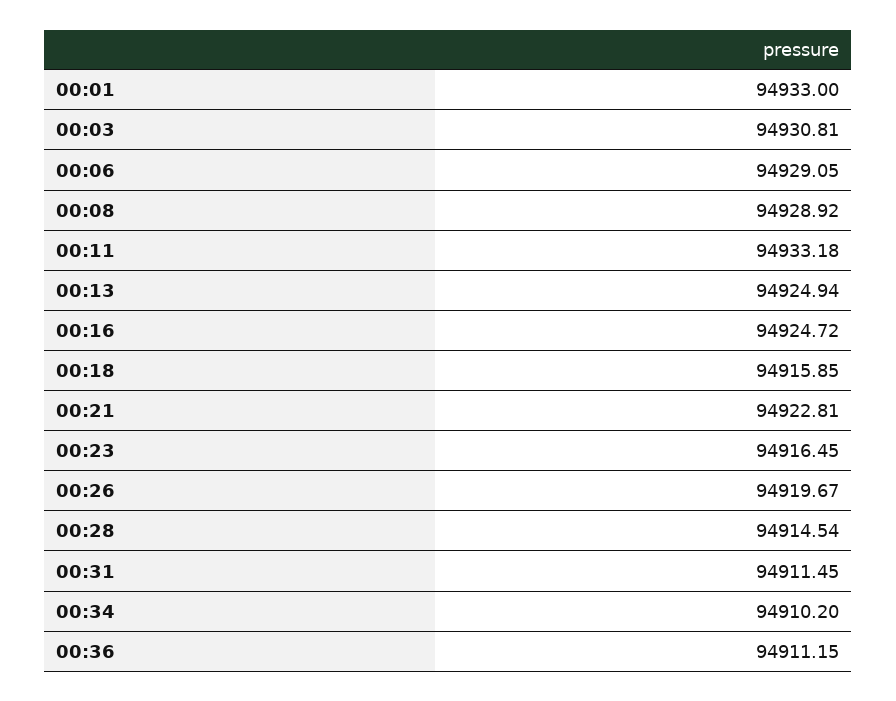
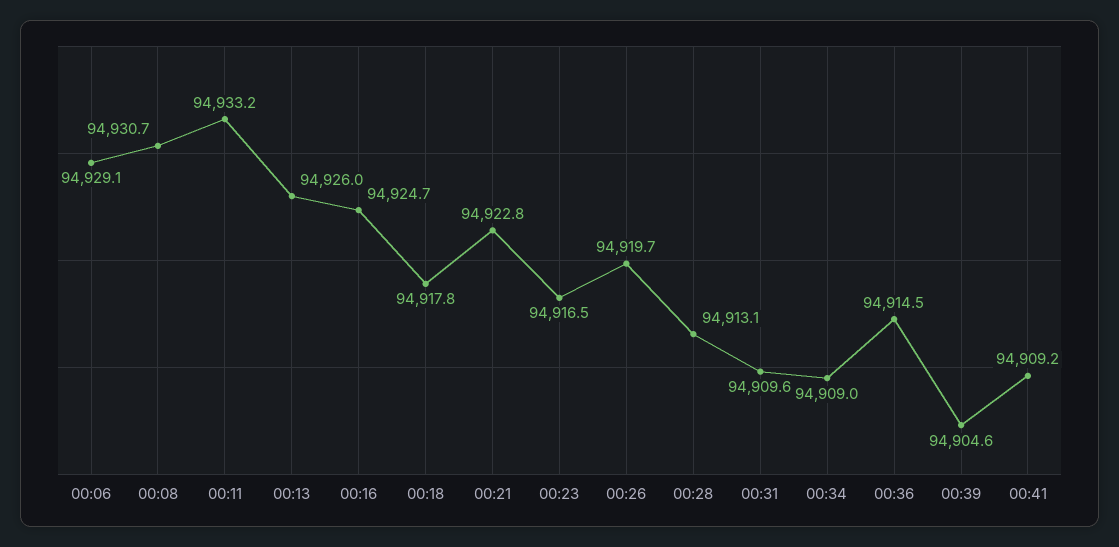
00:01: 94933 -> none
00:03: 94930.81 -> none
00:08: 94928.92 -> 94930.7
00:13: 94924.94 -> 94926
00:18: 94915.85 -> 94917.8
00:28: 94914.54 -> 94913.1
00:31: 94911.45 -> 94909.6
00:34: 94910.2 -> 94909
00:36: 94911.15 -> 94914.5
00:39: none -> 94904.6
00:41: none -> 94909.2

